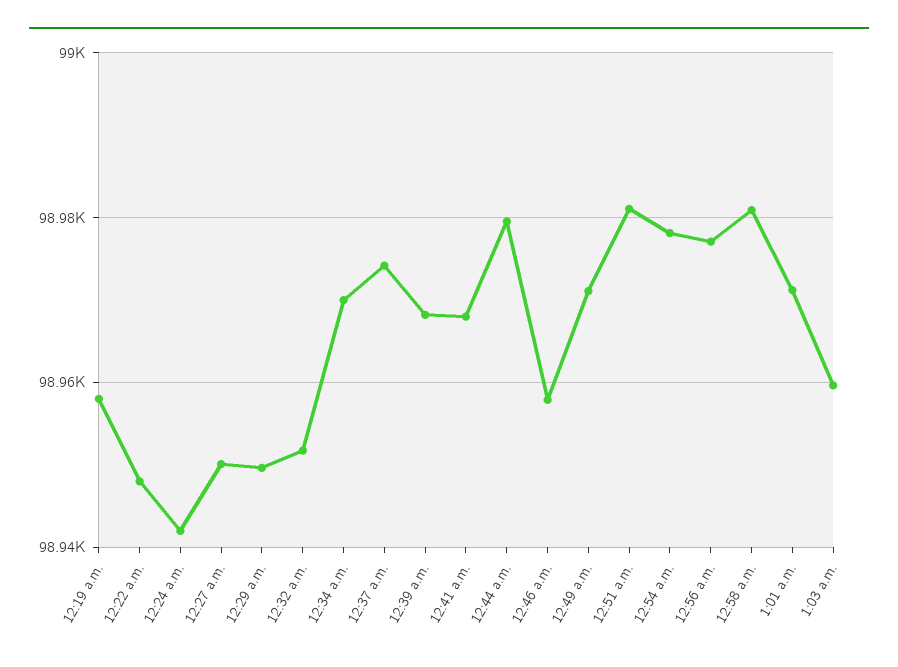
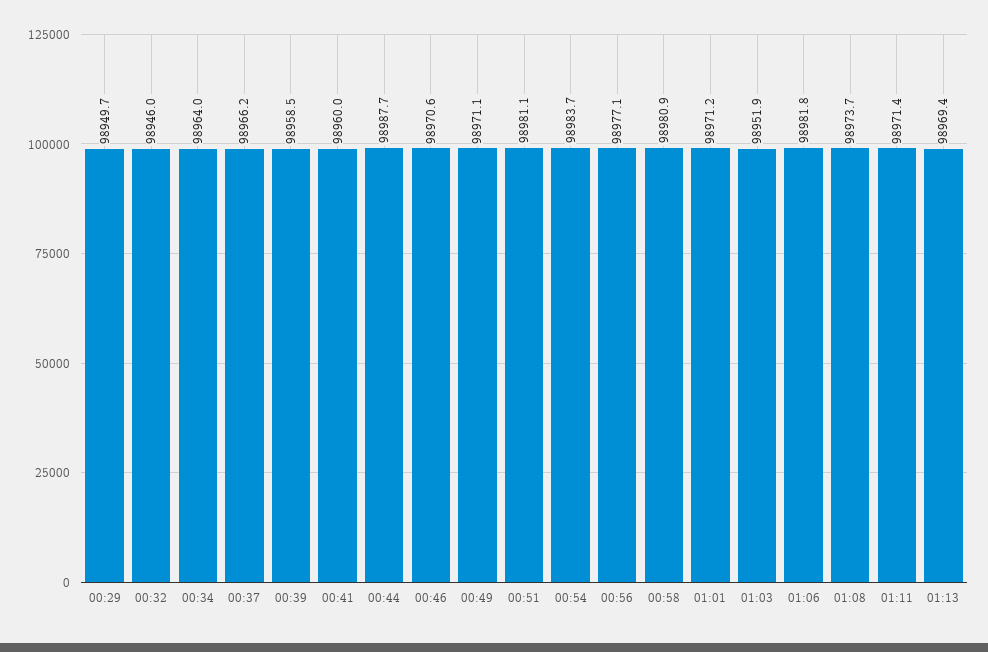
12:19 a.m.: 98958 -> none
12:22 a.m.: 98948 -> none
12:24 a.m.: 98942 -> none
12:27 a.m.: 98950 -> none
12:32 a.m.: 98952 -> 98946
12:34 a.m.: 98970 -> 98964
12:37 a.m.: 98974 -> 98966.2
12:39 a.m.: 98968 -> 98958.5
12:41 a.m.: 98968 -> 98960
12:44 a.m.: 98980 -> 98987.7
12:46 a.m.: 98958 -> 98970.6
12:54 a.m.: 98978 -> 98983.7
1:03 a.m.: 98960 -> 98951.9
01:06: none -> 98981.8
01:08: none -> 98973.7
01:11: none -> 98971.4
01:13: none -> 98969.4

